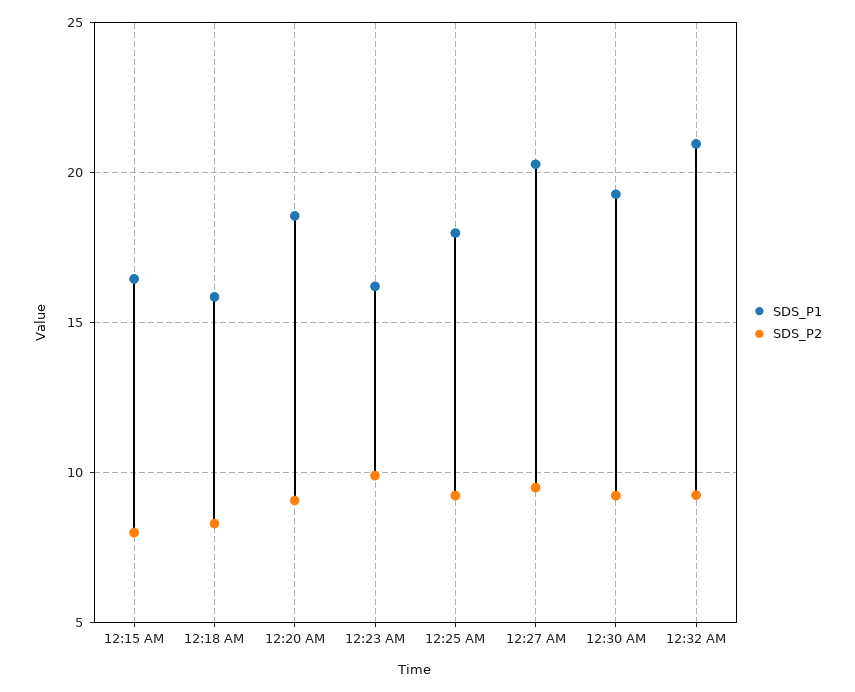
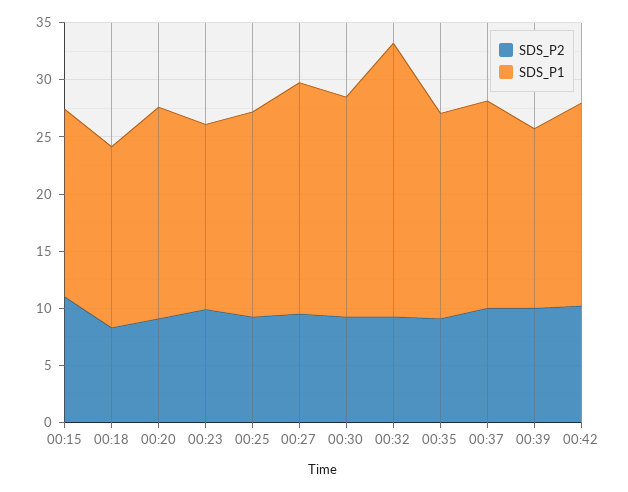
SDS_P2, 12:15 AM: 8 -> 11
SDS_P1, 12:32 AM: 21 -> 24
SDS_P2, 00:35: none -> 9
SDS_P1, 00:35: none -> 18
SDS_P2, 00:37: none -> 10
SDS_P1, 00:37: none -> 18
SDS_P2, 00:39: none -> 10
SDS_P1, 00:39: none -> 16
SDS_P2, 00:42: none -> 10
SDS_P1, 00:42: none -> 18

